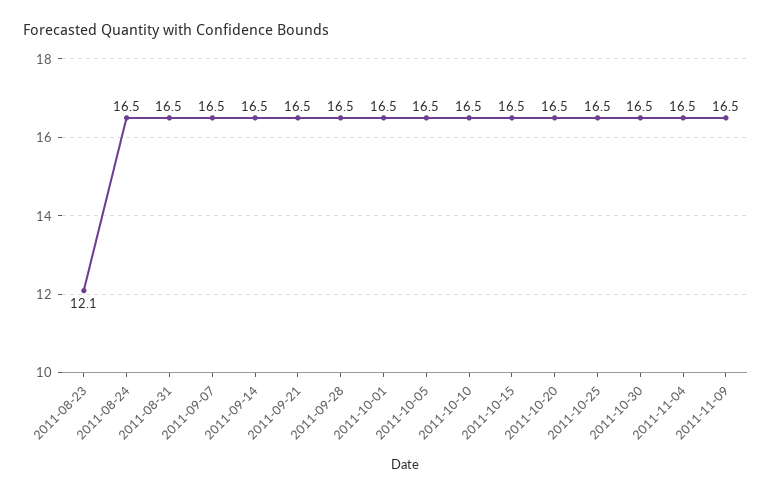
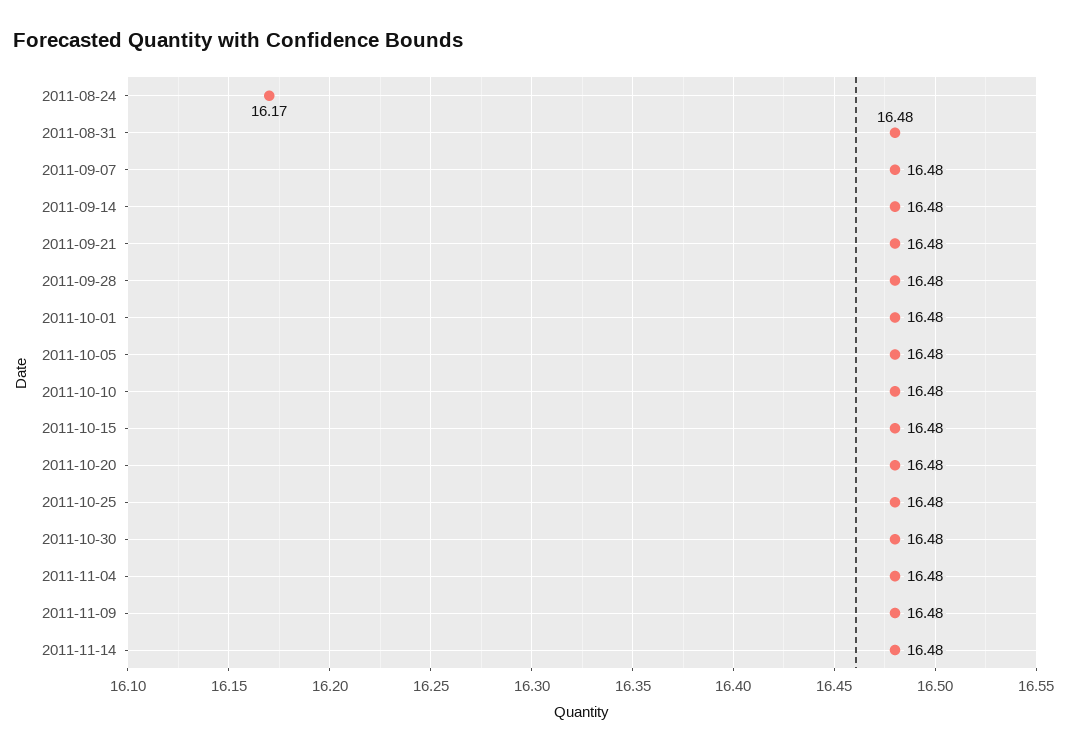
2011-08-23: 12.1 -> none
2011-08-24: 16.5 -> 16.17
2011-11-14: none -> 16.48

